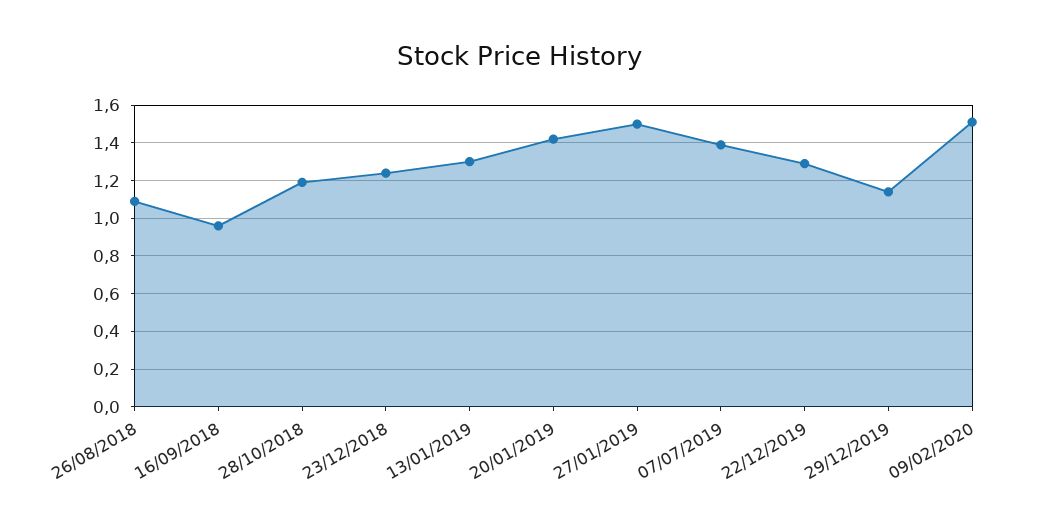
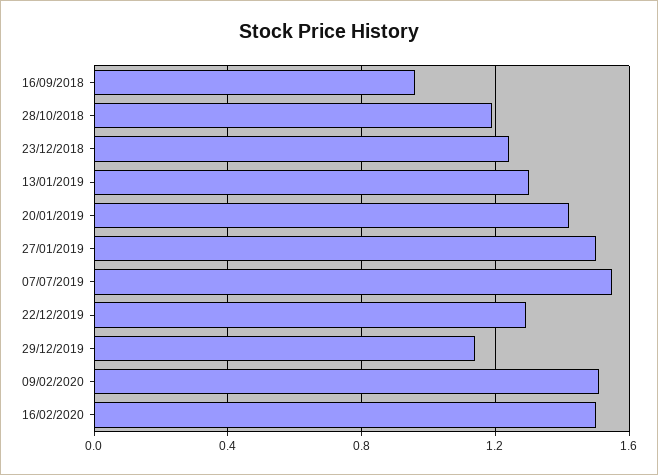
26/08/2018: 1.1 -> none
07/07/2019: 1.4 -> 1.55
16/02/2020: none -> 1.5

